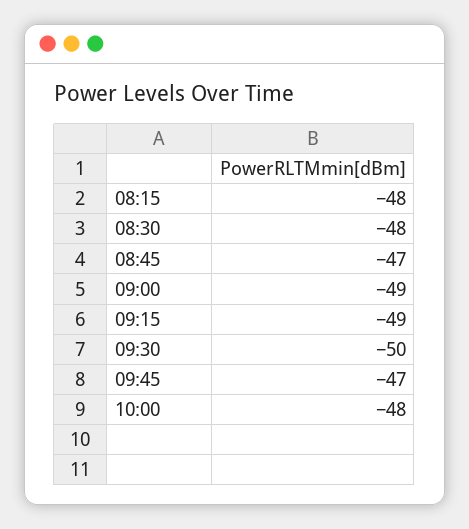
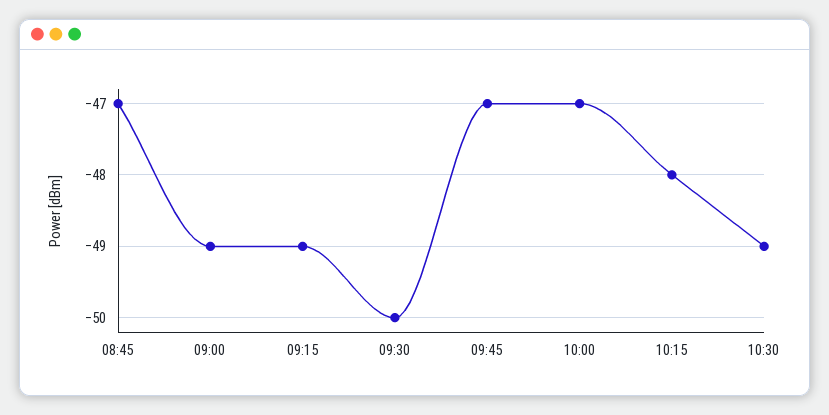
08:15: -48 -> none
08:30: -48 -> none
10:00: -48 -> -47
10:15: none -> -48
10:30: none -> -49

